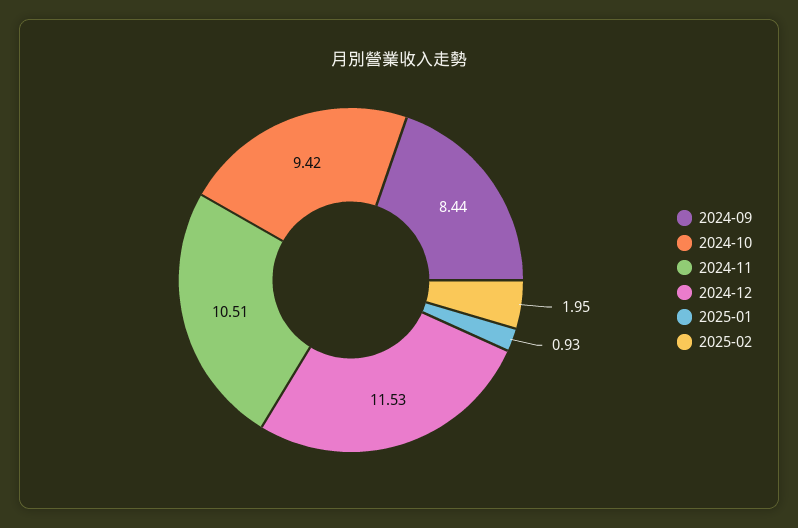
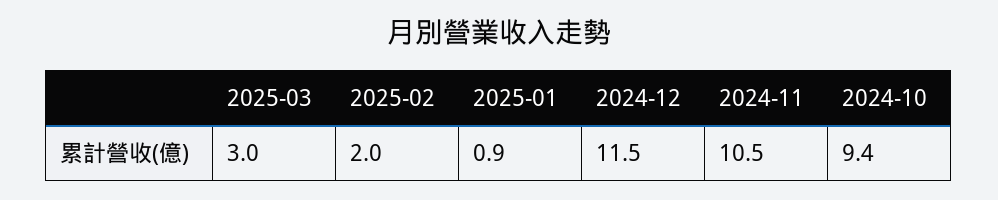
2024-09: 8.44 -> none
2025-03: none -> 3

